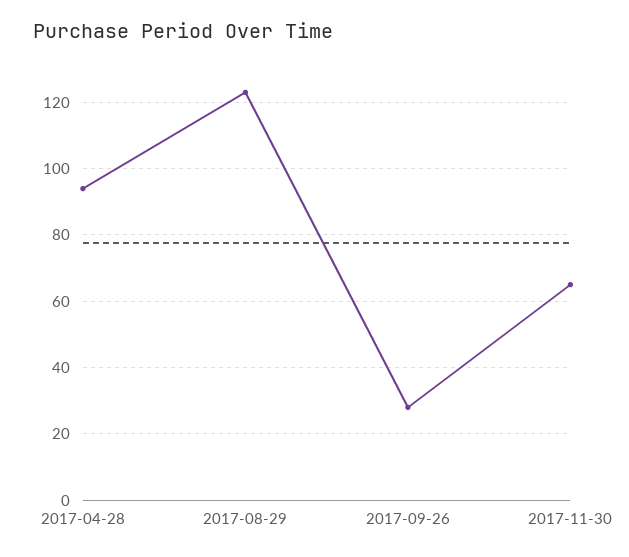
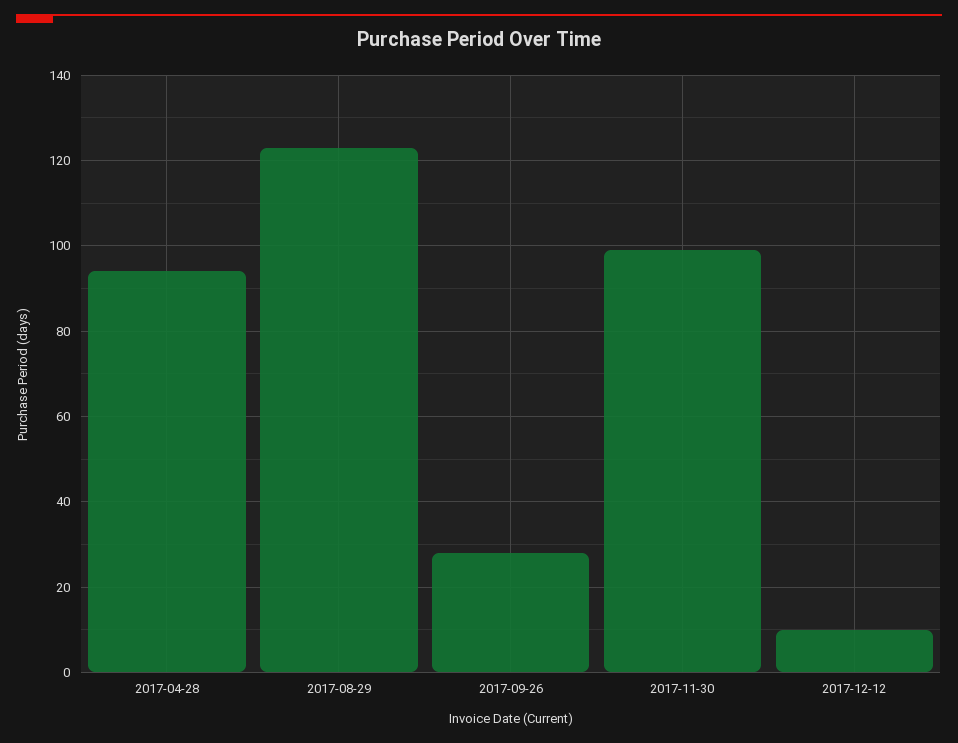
2017-11-30: 65 -> 100
2017-12-12: none -> 10

